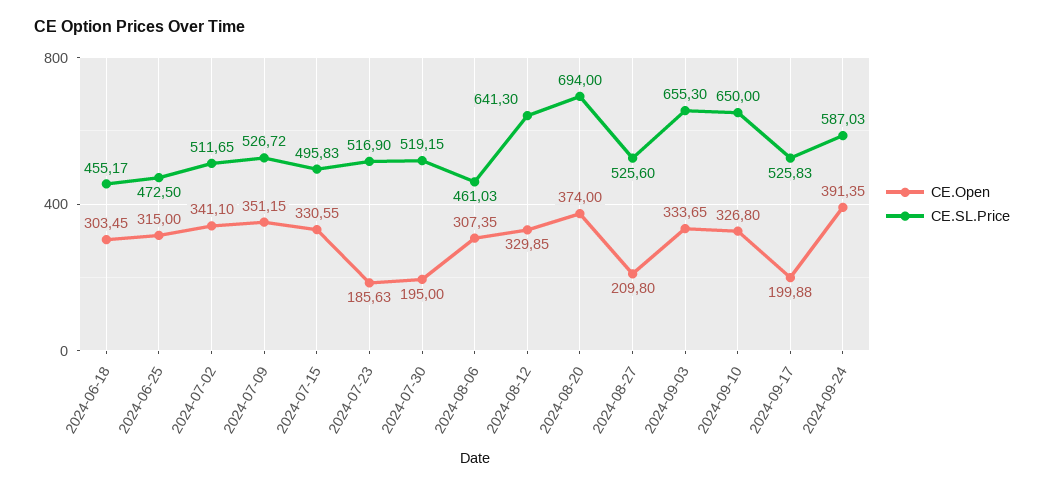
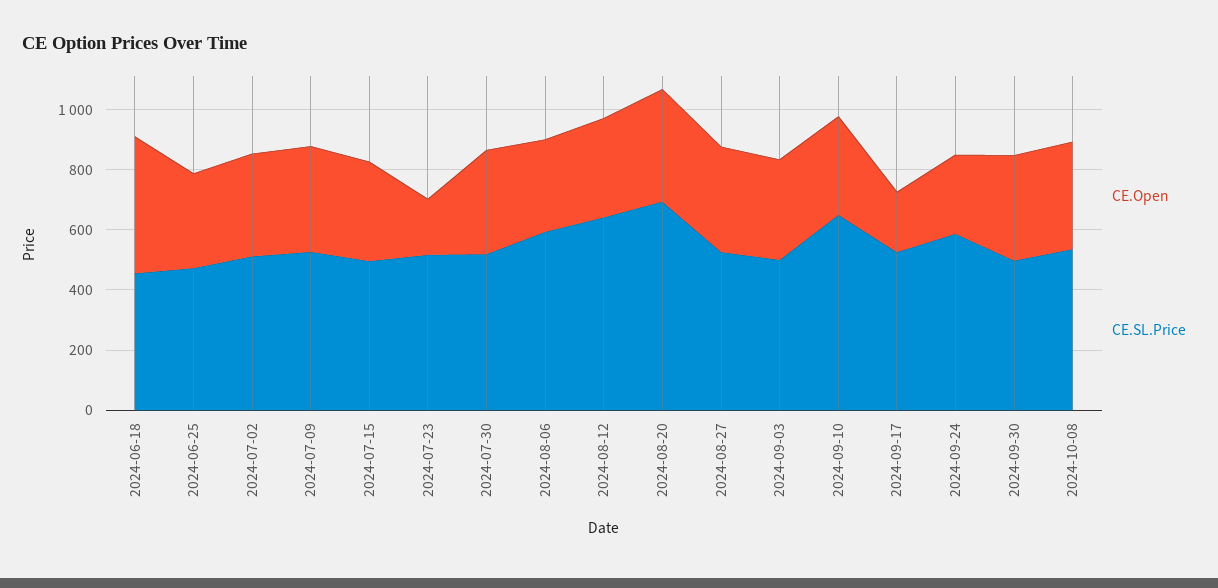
CE.Open, 2024-06-18: 303.45 -> 450
CE.Open, 2024-07-30: 195 -> 350
CE.SL.Price, 2024-08-06: 461.03 -> 600
CE.Open, 2024-08-27: 209.8 -> 350
CE.SL.Price, 2024-09-03: 655.3 -> 500
CE.Open, 2024-09-24: 391.35 -> 250
CE.Open, 2024-09-30: none -> 350
CE.SL.Price, 2024-09-30: none -> 500
CE.Open, 2024-10-08: none -> 350
CE.SL.Price, 2024-10-08: none -> 550

